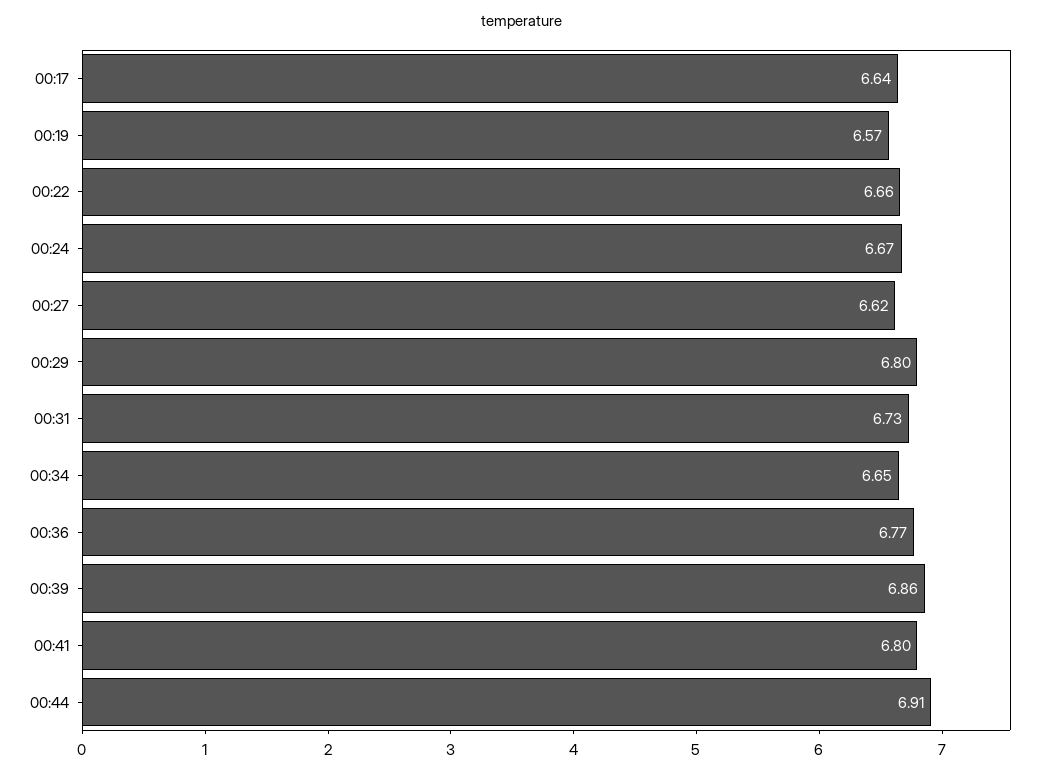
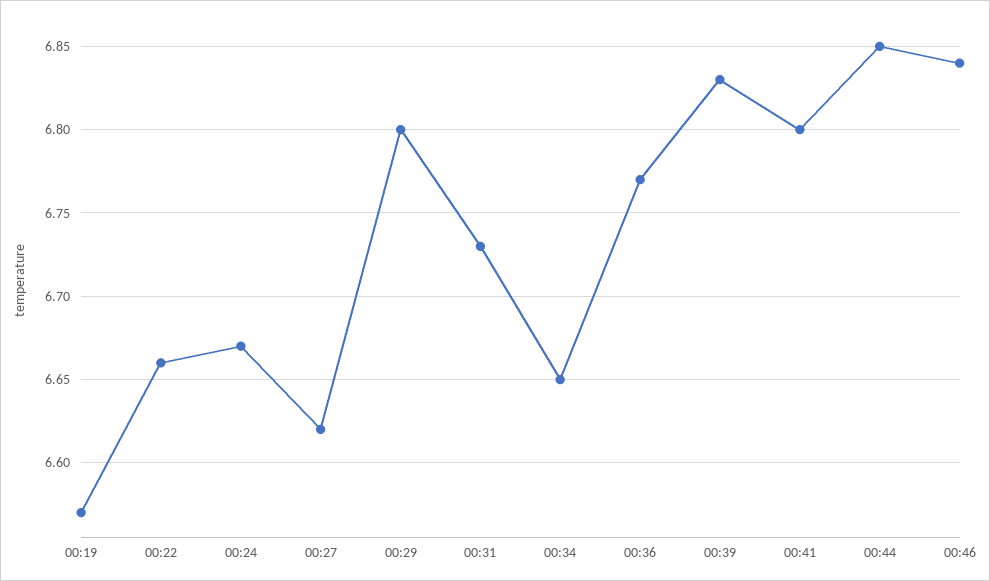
00:17: 6.64 -> none
00:39: 6.86 -> 6.83
00:44: 6.91 -> 6.85
00:46: none -> 6.84

